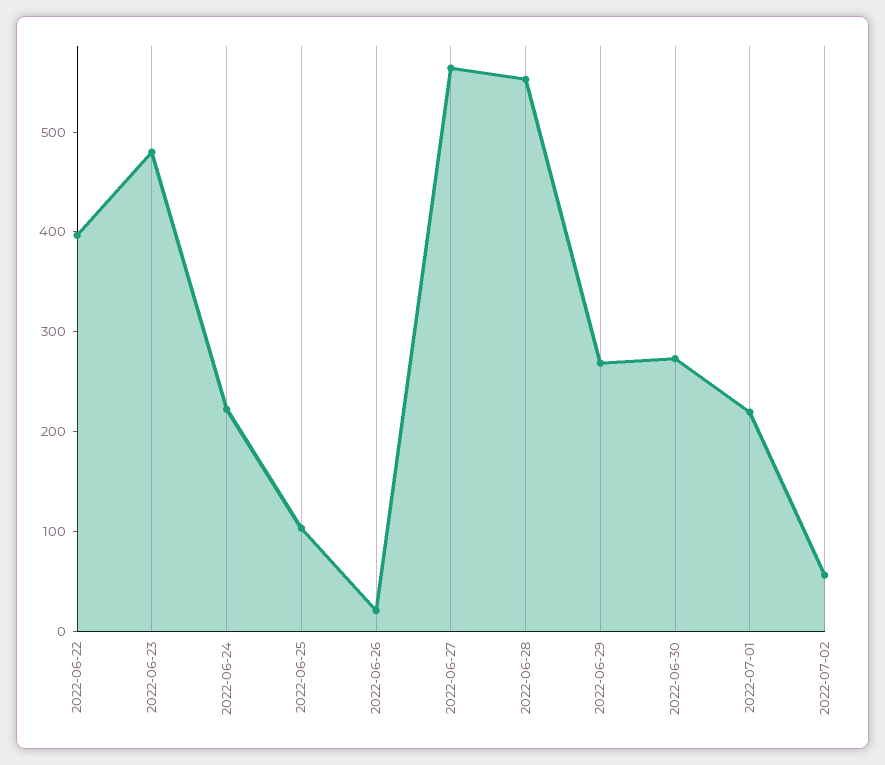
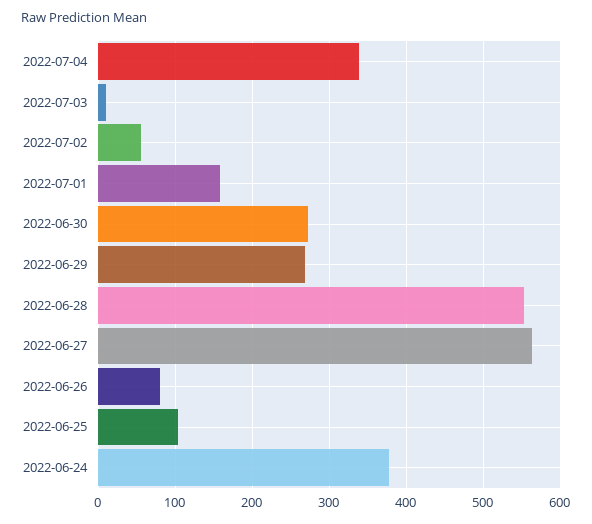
2022-06-22: 400 -> none
2022-06-23: 480 -> none
2022-06-24: 220 -> 380
2022-06-26: 20 -> 80
2022-07-01: 220 -> 160
2022-07-04: none -> 340
2022-07-03: none -> 10

